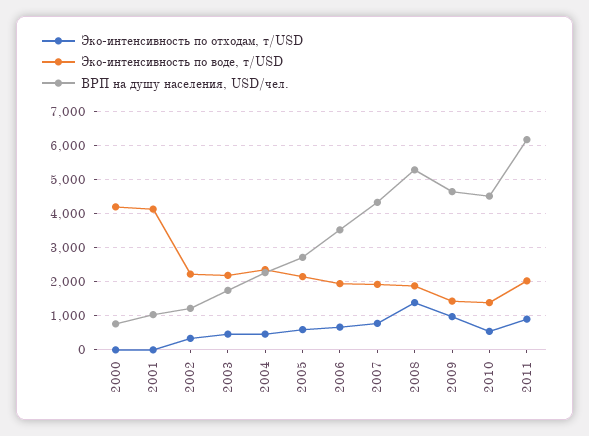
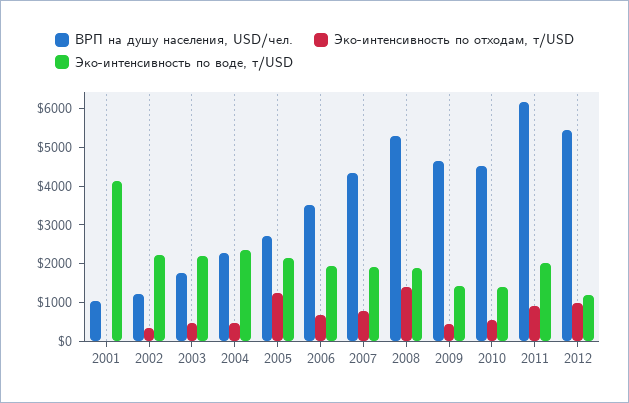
Эко-интенсивность по отходам, т/USD, 2000: 0 -> none
Эко-интенсивность по воде, т/USD, 2000: 4200 -> none
ВРП на душу населения, USD/чел., 2000: 800 -> none
Эко-интенсивность по отходам, т/USD, 2005: 600 -> 1250
Эко-интенсивность по отходам, т/USD, 2009: 1000 -> 500
ВРП на душу населения, USD/чел., 2012: none -> 5500
Эко-интенсивность по отходам, т/USD, 2012: none -> 1000
Эко-интенсивность по воде, т/USD, 2012: none -> 1250

